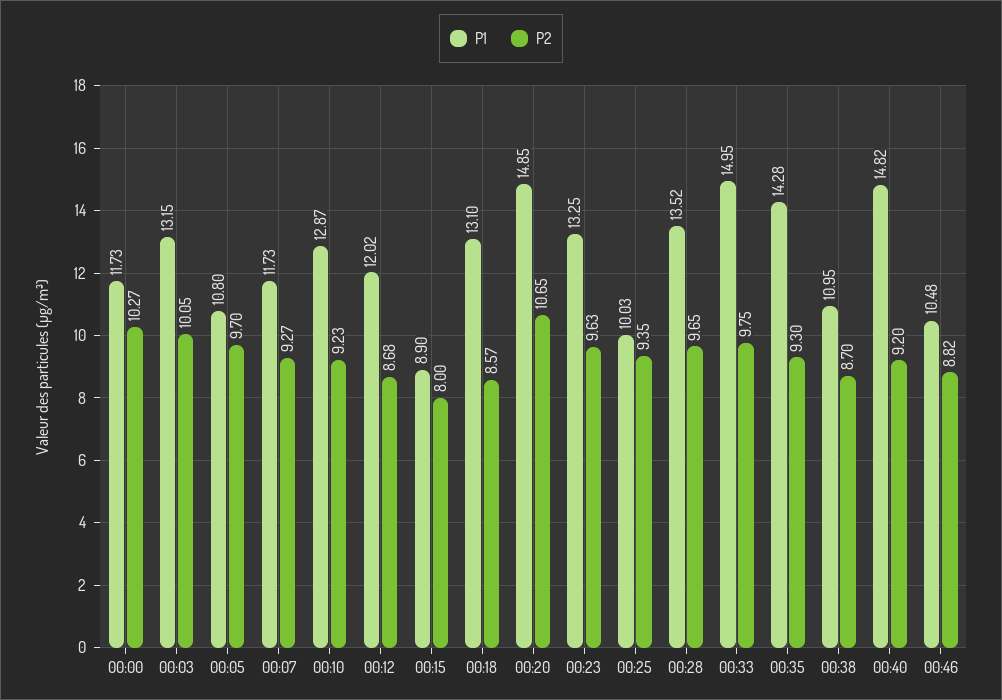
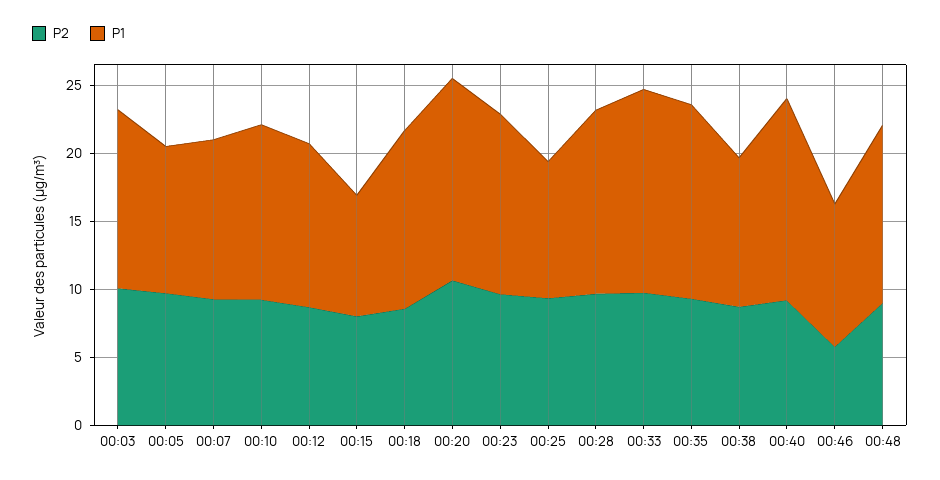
P1, 00:00: 11.73 -> none
P2, 00:00: 10.27 -> none
P2, 00:46: 8.82 -> 6
P2, 00:48: none -> 9
P1, 00:48: none -> 13

